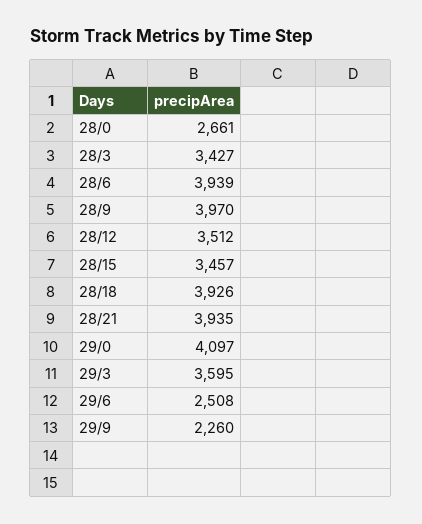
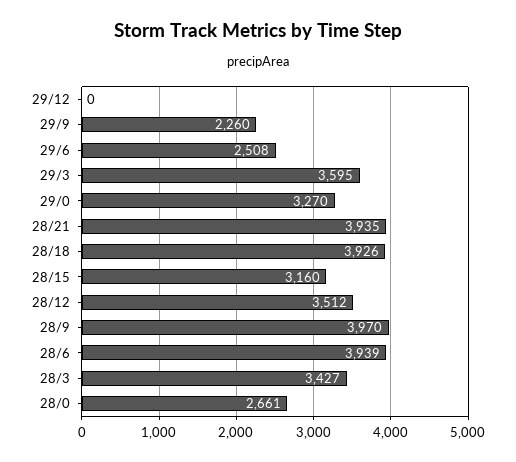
28/15: 3457 -> 3160
29/0: 4097 -> 3270
29/12: none -> 0

